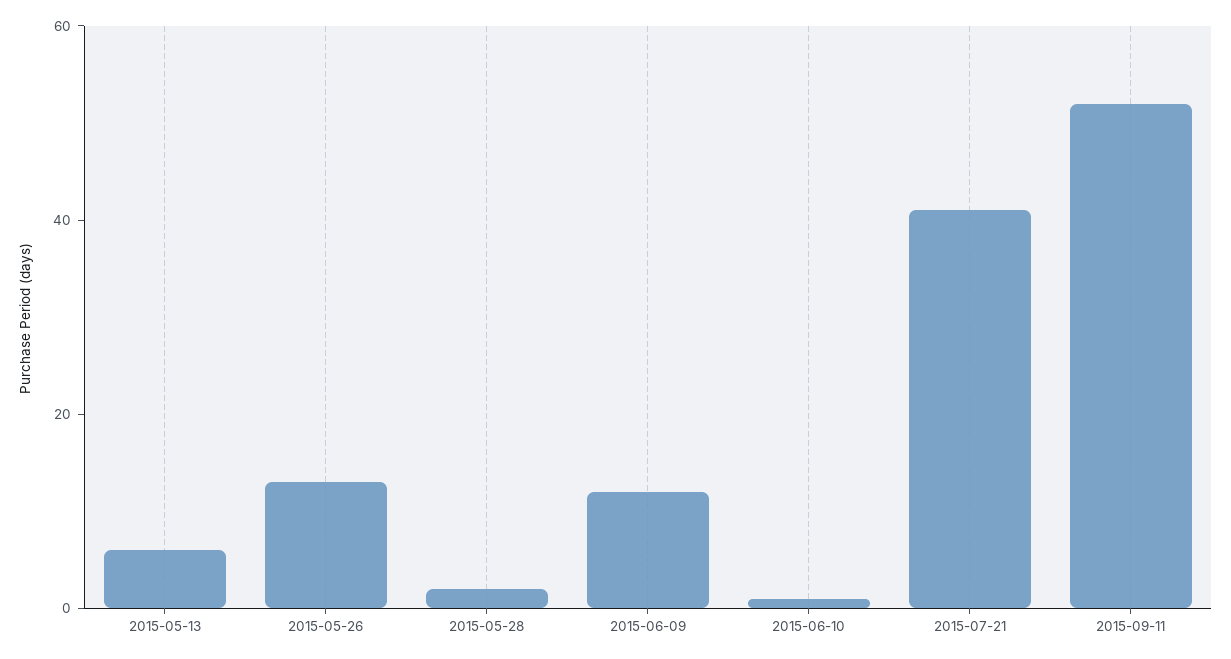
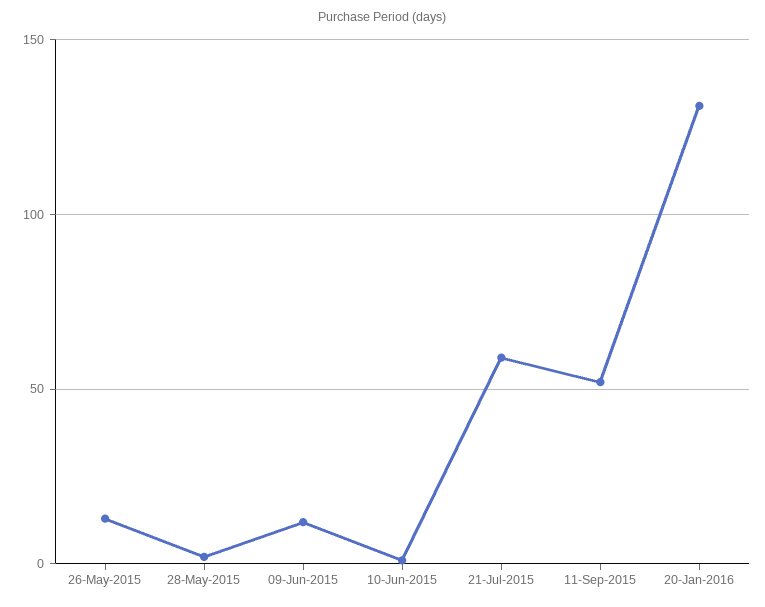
2015-05-13: 5 -> none
2015-07-21: 40 -> 60
20-Jan-2016: none -> 130

